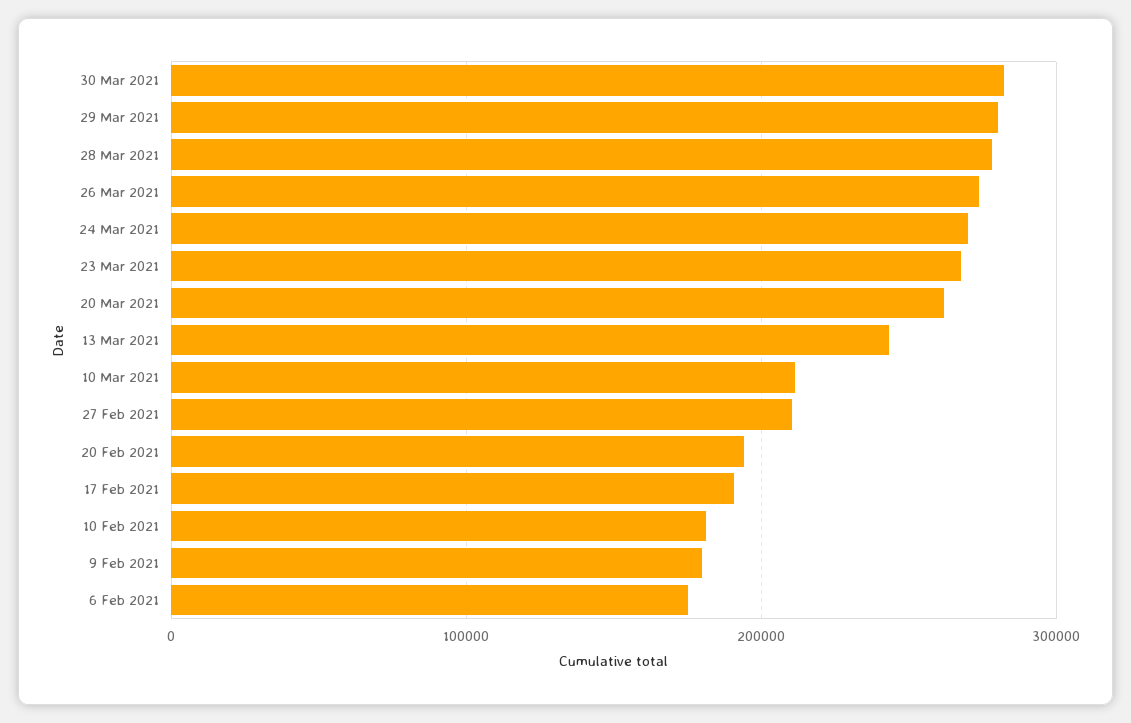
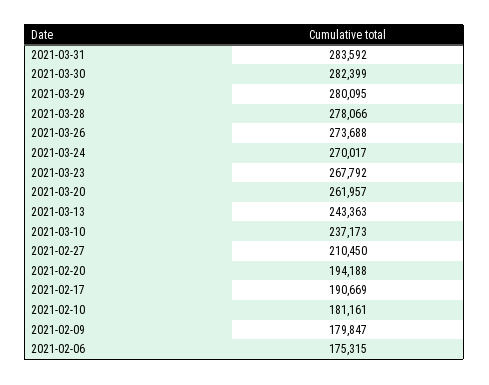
10 Mar 2021: 210000 -> 237173
2021-03-31: none -> 283592

